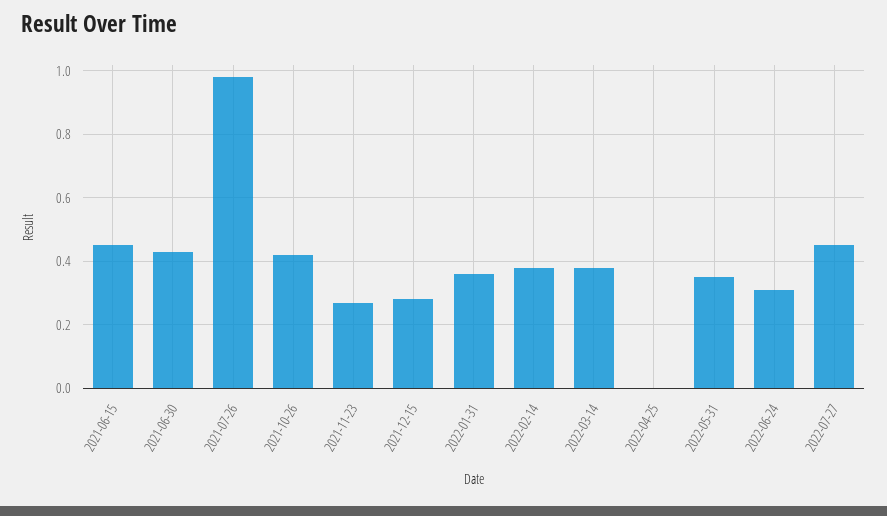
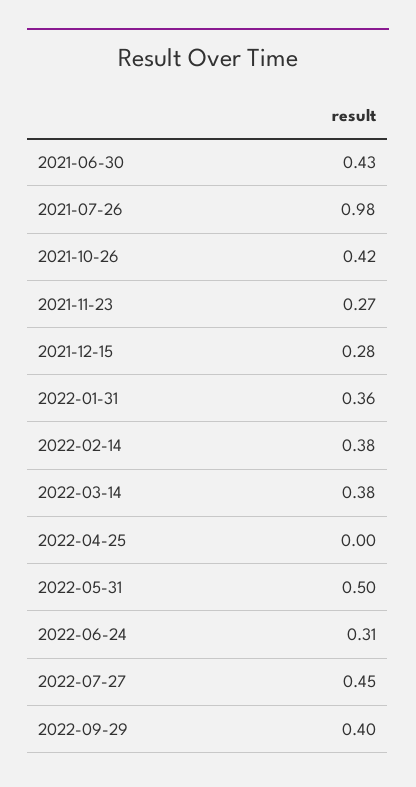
2021-06-15: 0.45 -> none
2022-05-31: 0.35 -> 0.5
2022-09-29: none -> 0.4

